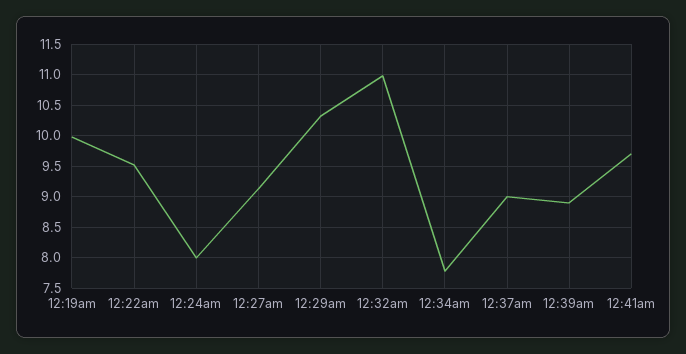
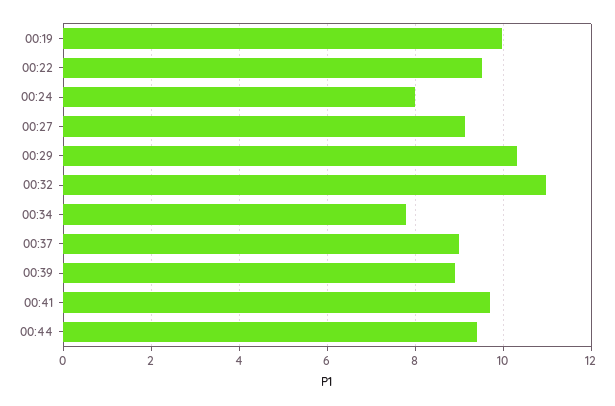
00:44: none -> 9.4

